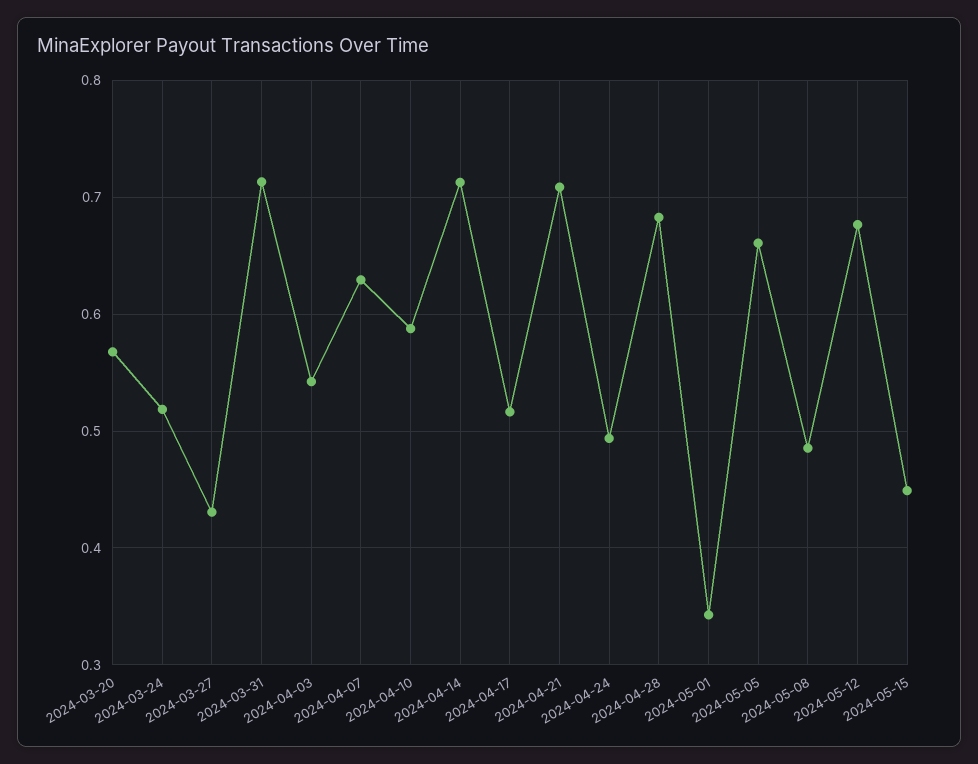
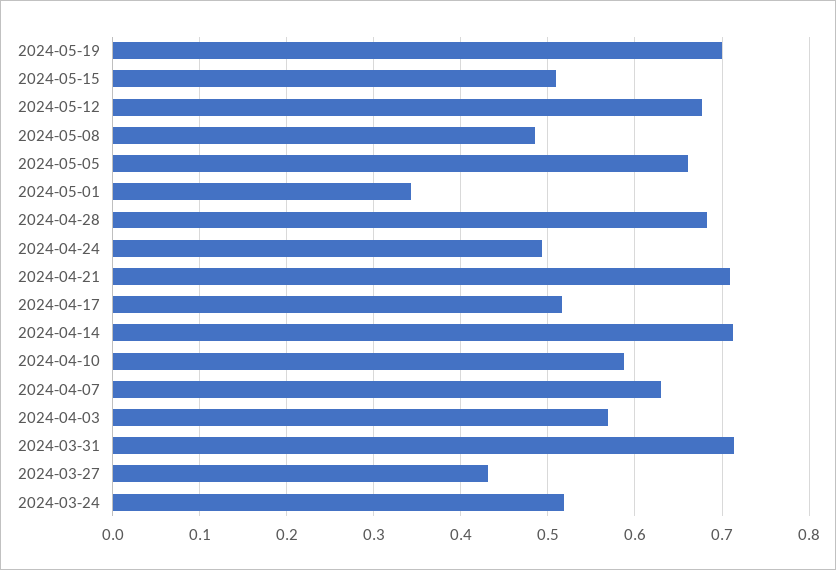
2024-03-20: 0.57 -> none
2024-04-03: 0.54 -> 0.57
2024-05-15: 0.45 -> 0.51
2024-05-19: none -> 0.7

